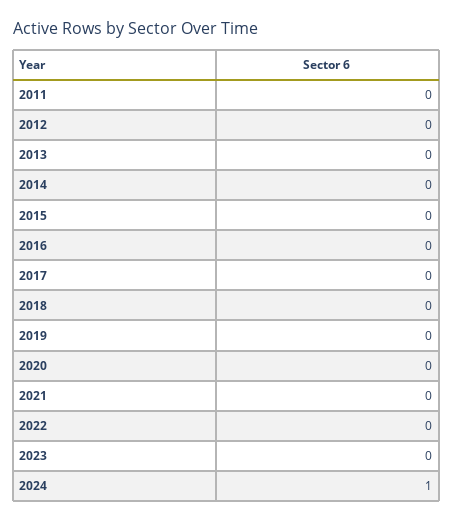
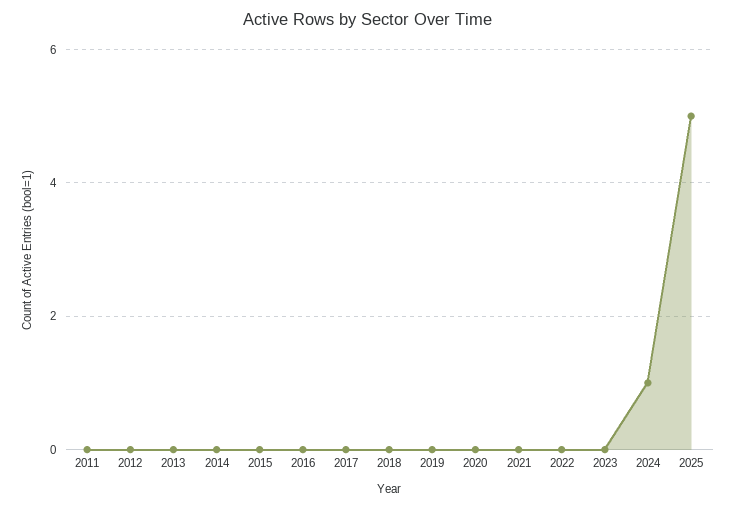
2025: none -> 5

